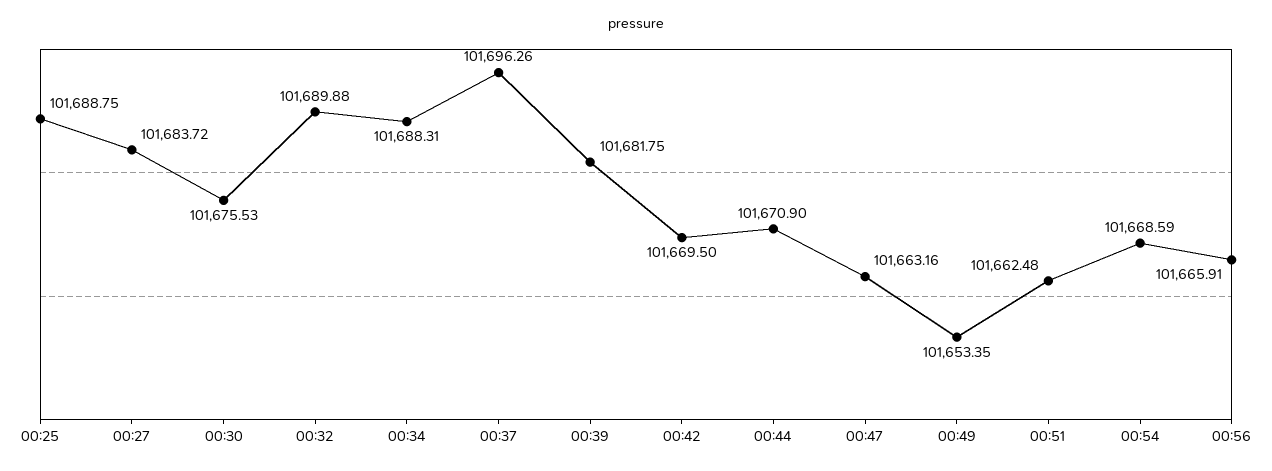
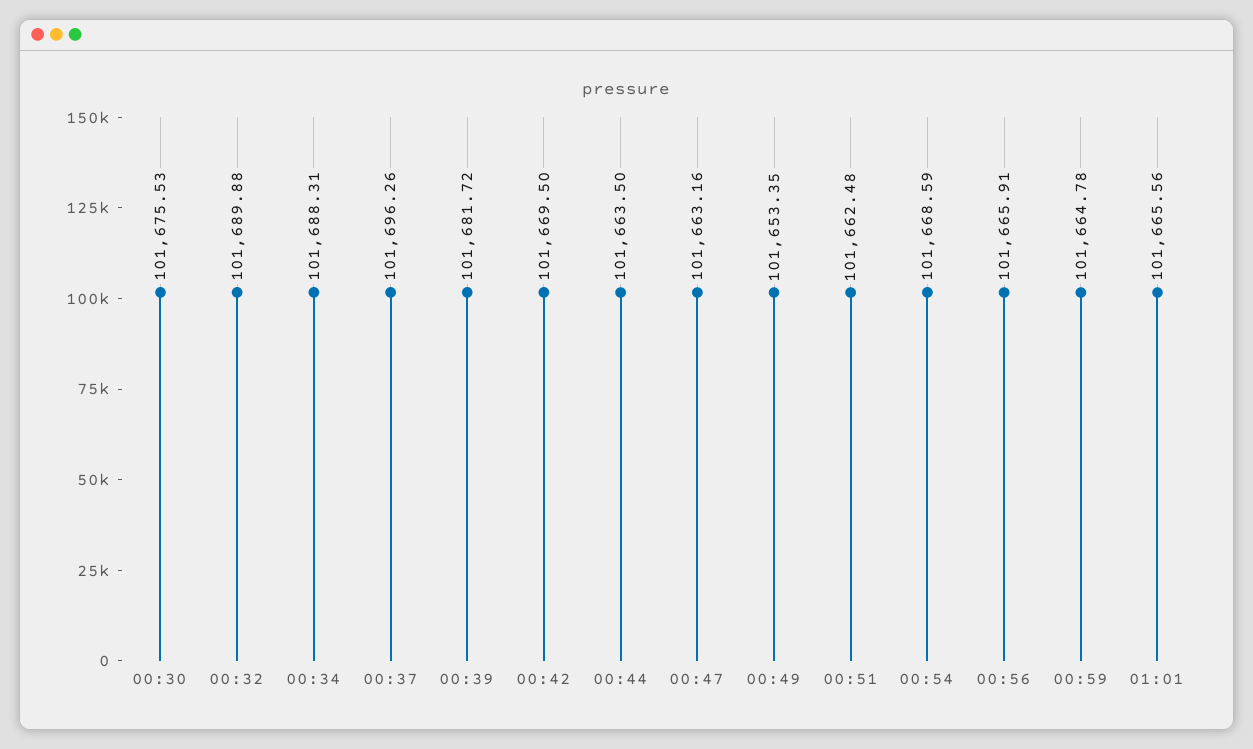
00:25: 101688.75 -> none
00:27: 101683.72 -> none
00:39: 101681.75 -> 101681.72
00:44: 101670.9 -> 101663.5
00:59: none -> 101664.78
01:01: none -> 101665.56

